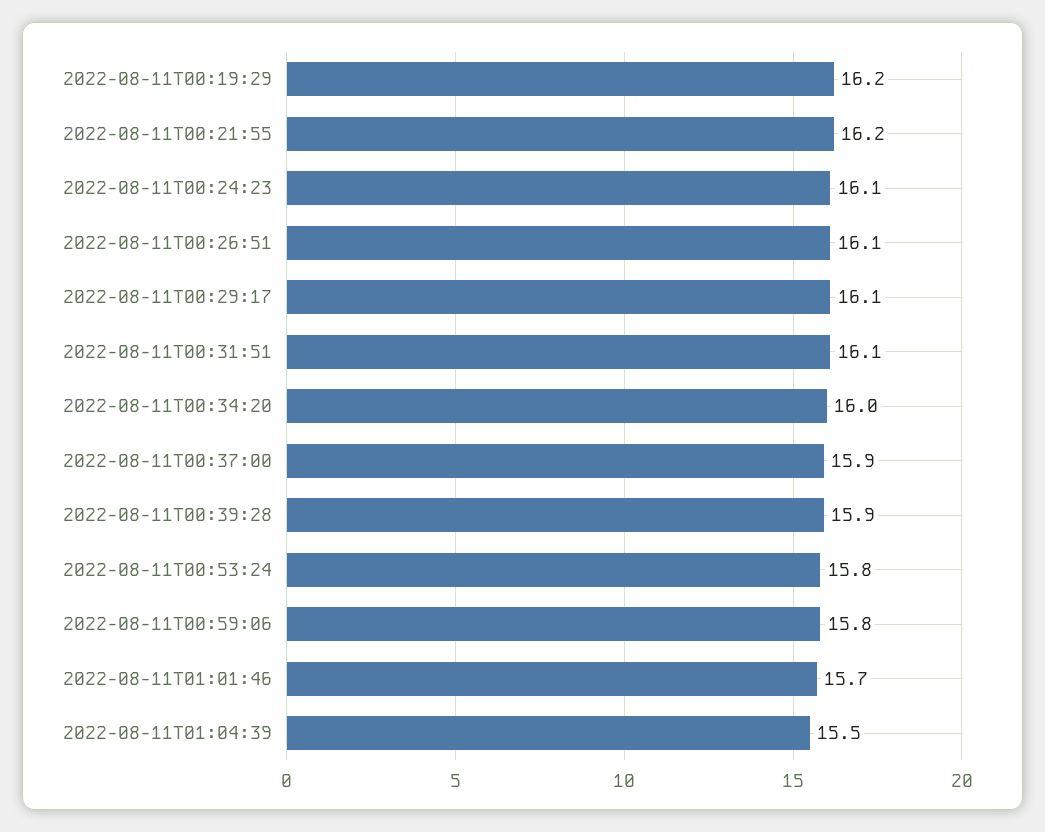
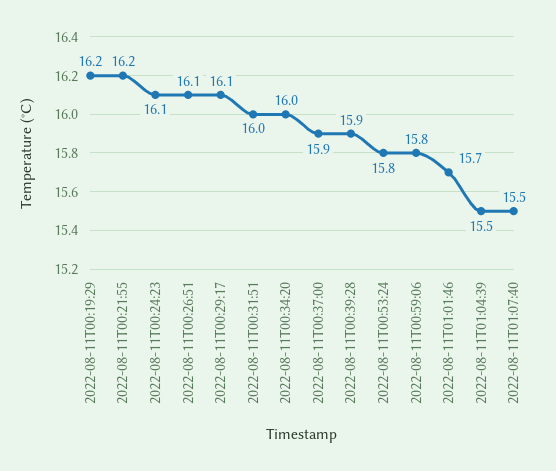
2022-08-11T00:31:51: 16.1 -> 16
2022-08-11T01:07:40: none -> 15.5

